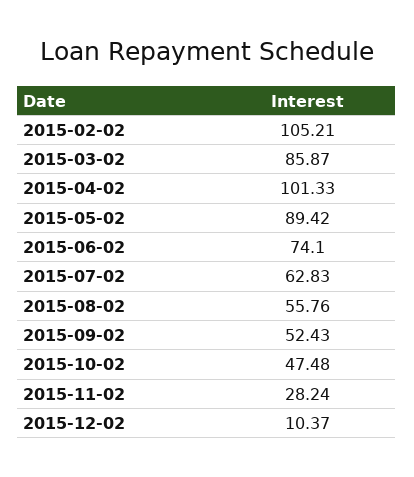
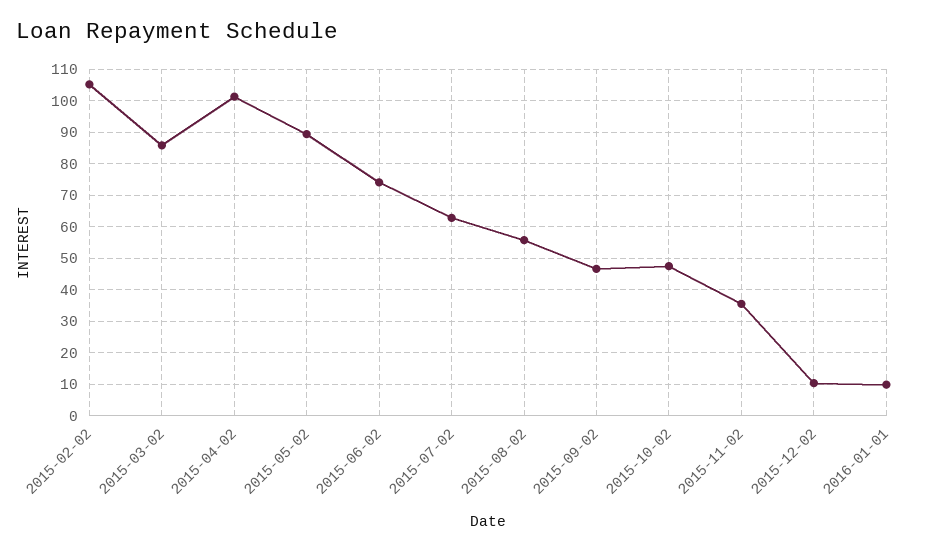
2015-09-02: 52.43 -> 46
2015-11-02: 28.24 -> 36
2016-01-01: none -> 10

